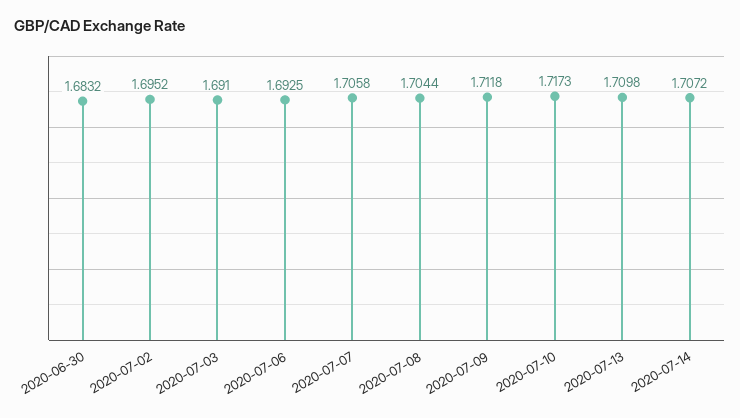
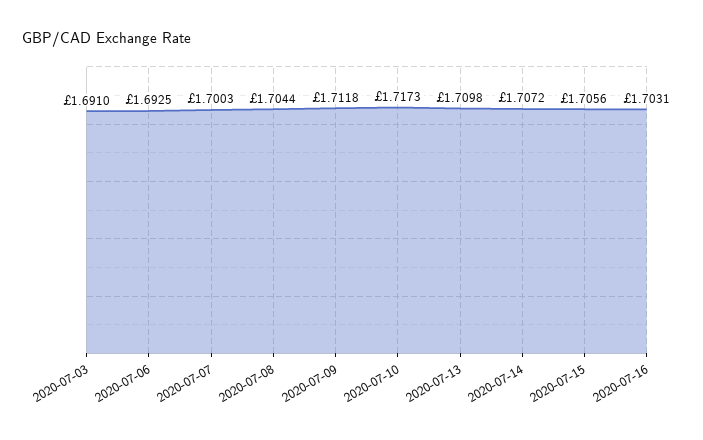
2020-06-30: 1.6832 -> none
2020-07-02: 1.6952 -> none
2020-07-07: 1.7058 -> 1.7003
2020-07-15: none -> 1.7056
2020-07-16: none -> 1.7031

